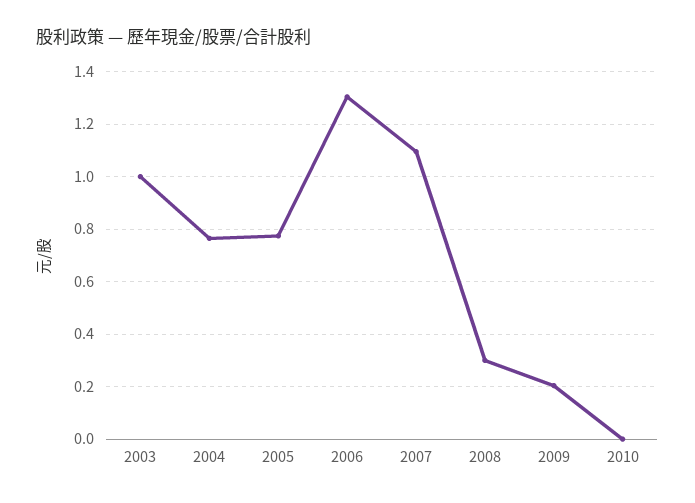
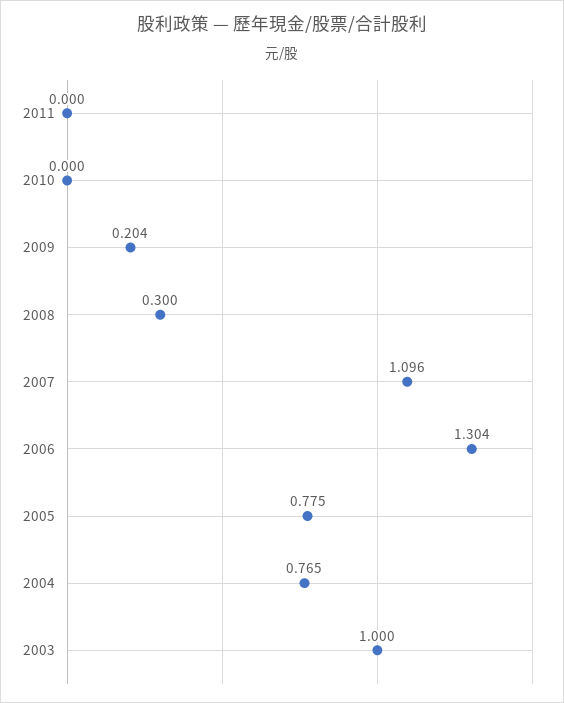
2011: none -> 0

